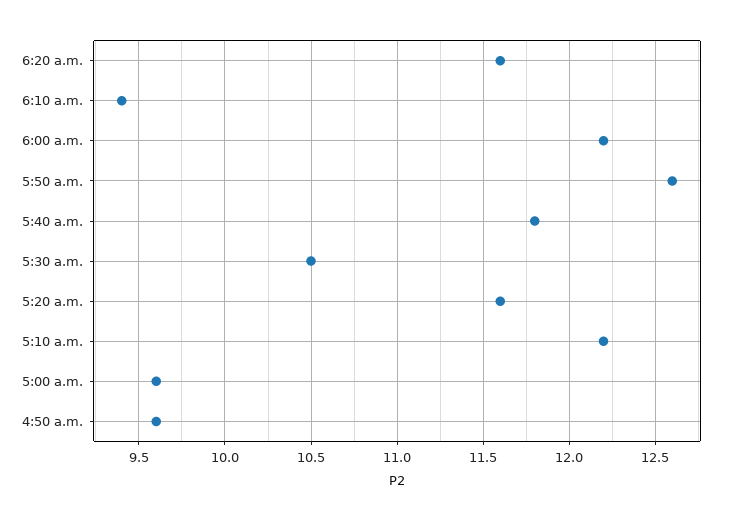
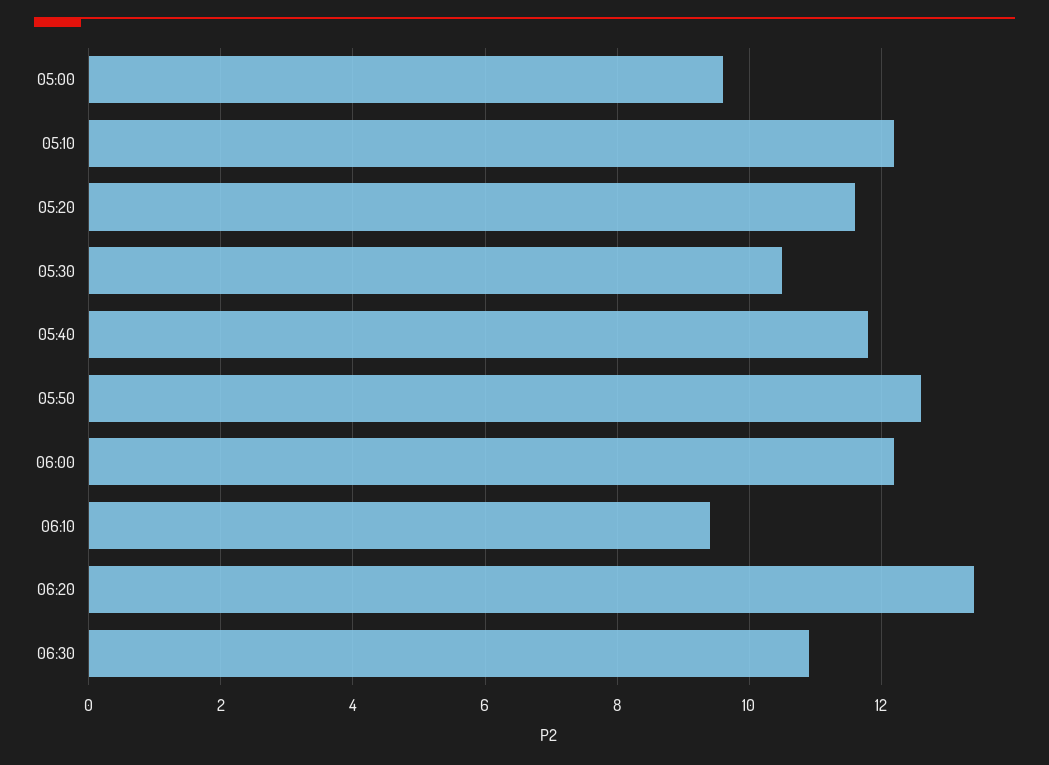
6:20 a.m.: 11.6 -> 13.5
4:50 a.m.: 9.6 -> none
06:30: none -> 11

